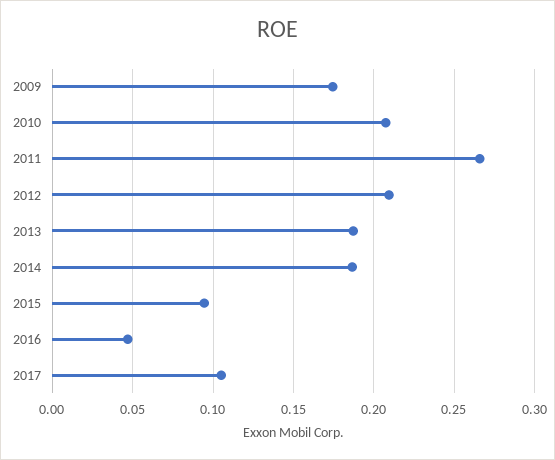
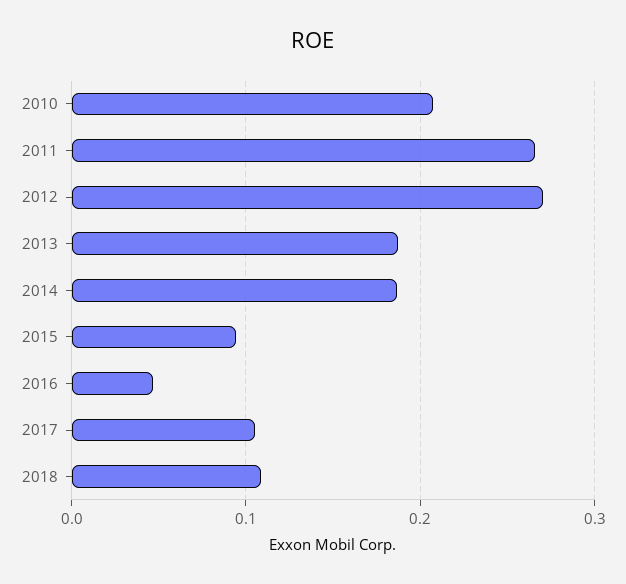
2009: 0.175 -> none
2012: 0.21 -> 0.27
2018: none -> 0.11

